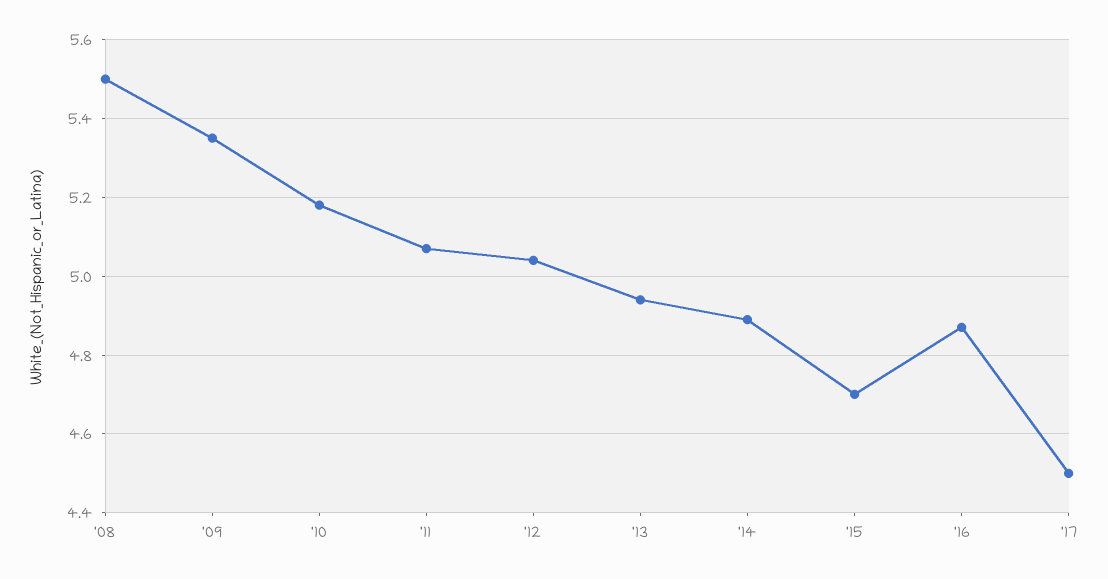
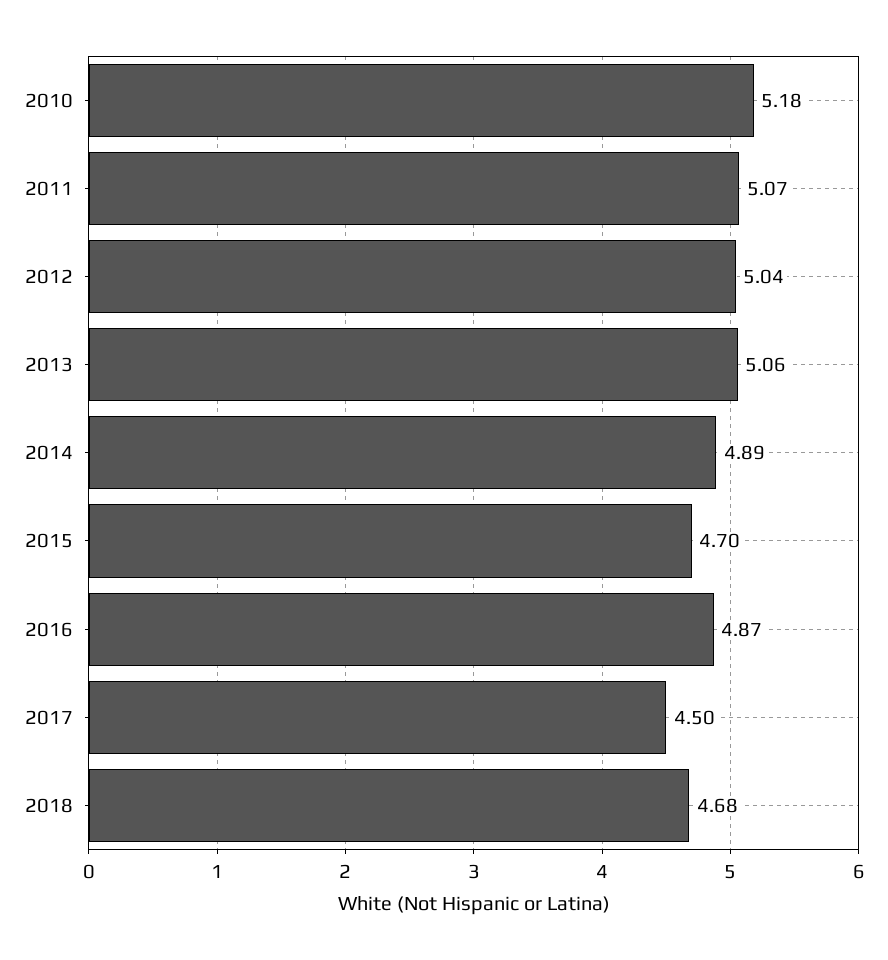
'08: 5.5 -> none
'09: 5.35 -> none
'13: 4.95 -> 5.06
2018: none -> 4.68

